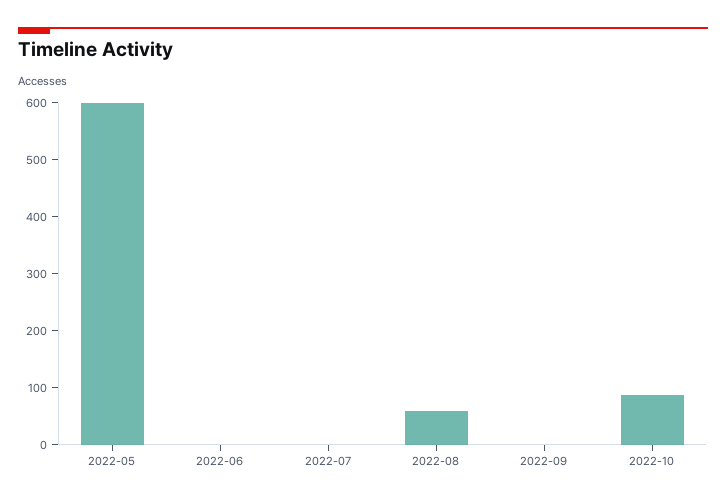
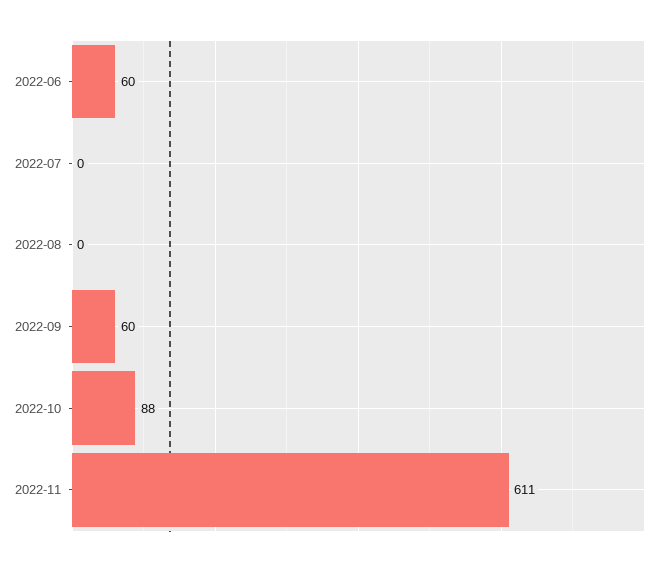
2022-05: 600 -> none
2022-06: 0 -> 60
2022-08: 60 -> 0
2022-09: 0 -> 60
2022-11: none -> 611

